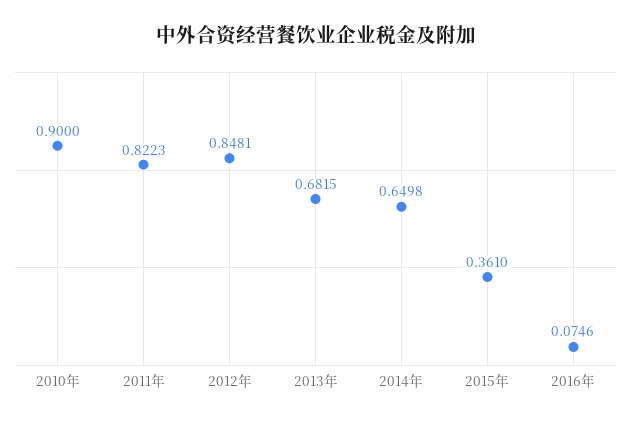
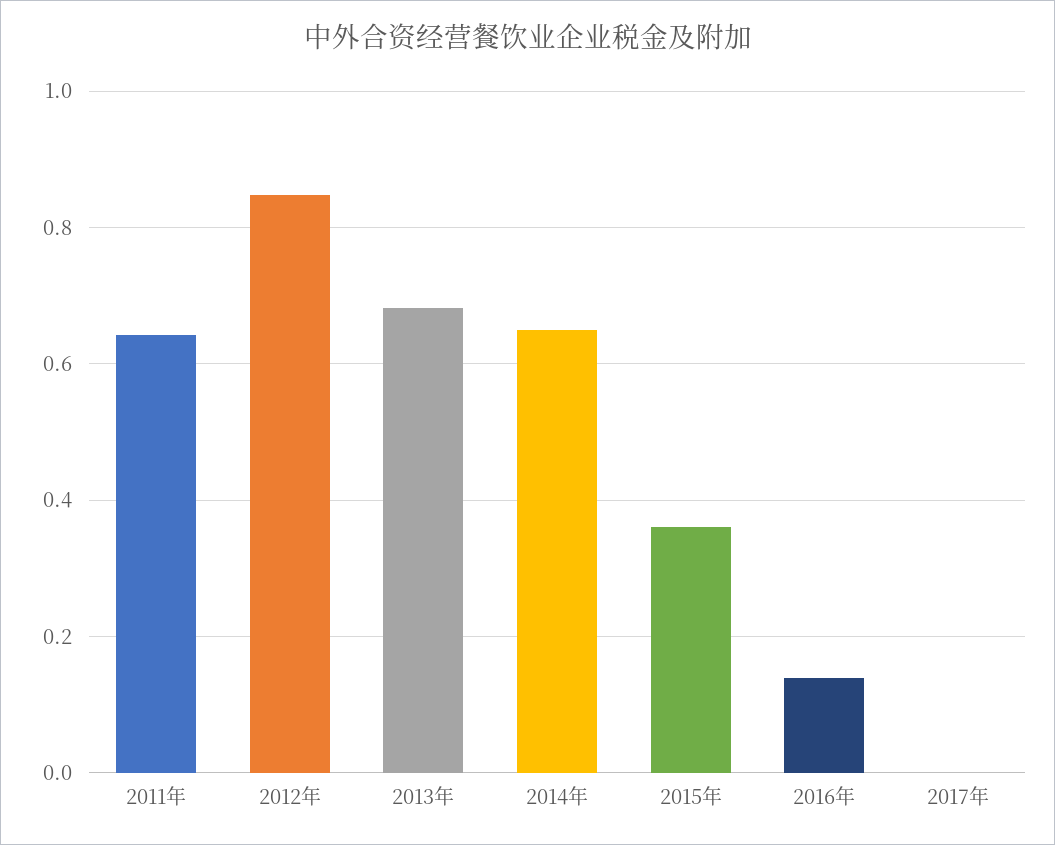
2010年: 0.9 -> none
2011年: 0.8223 -> 0.64
2016年: 0.0746 -> 0.14
2017年: none -> 0

